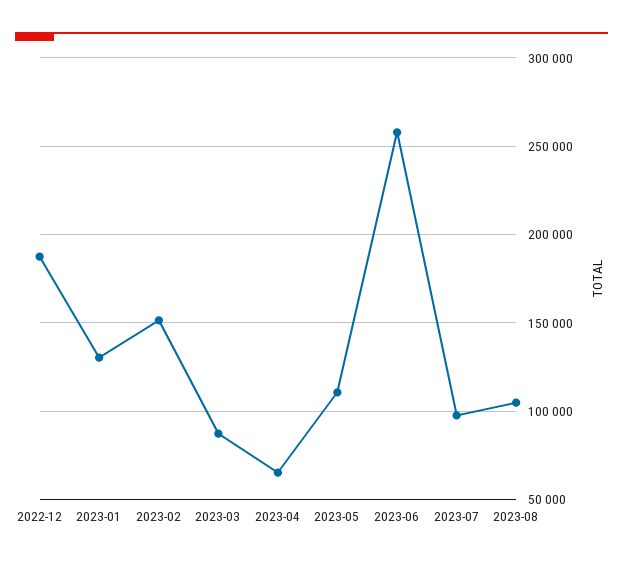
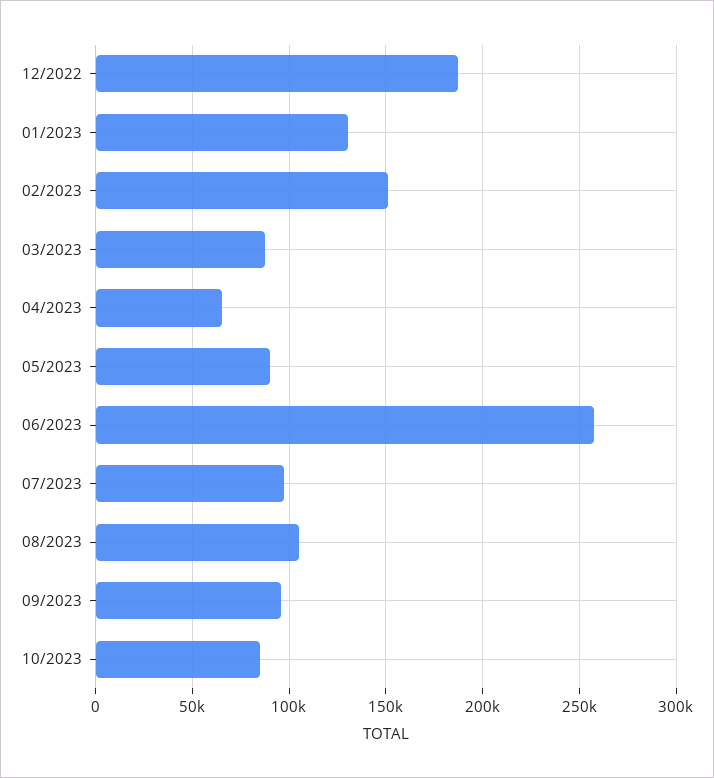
2023-05: 110000 -> 90000
09/2023: none -> 95000
10/2023: none -> 85000

